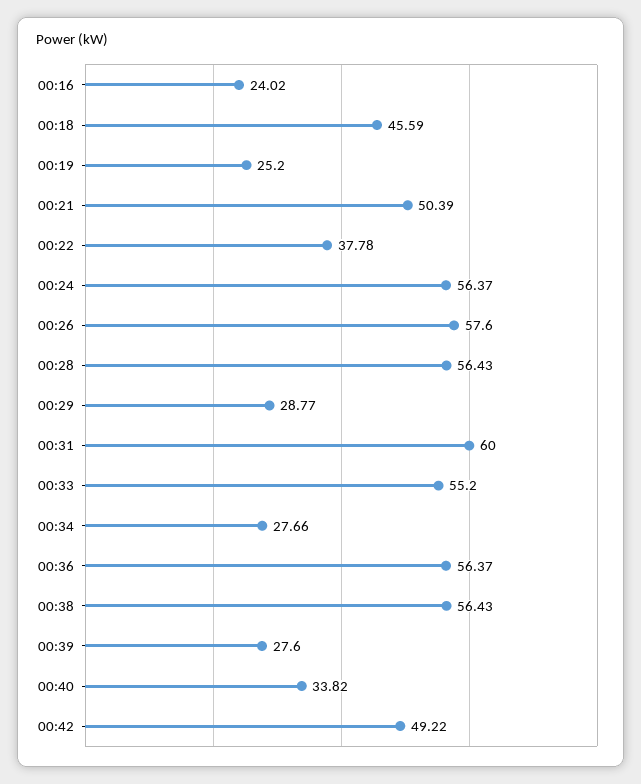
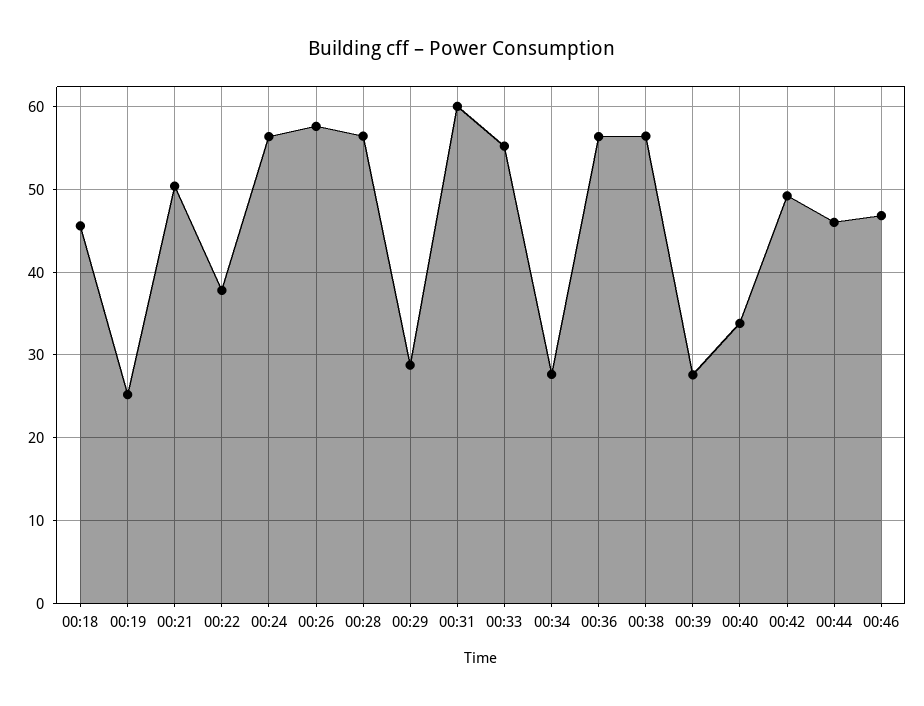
00:16: 24.02 -> none
00:44: none -> 46
00:46: none -> 47

